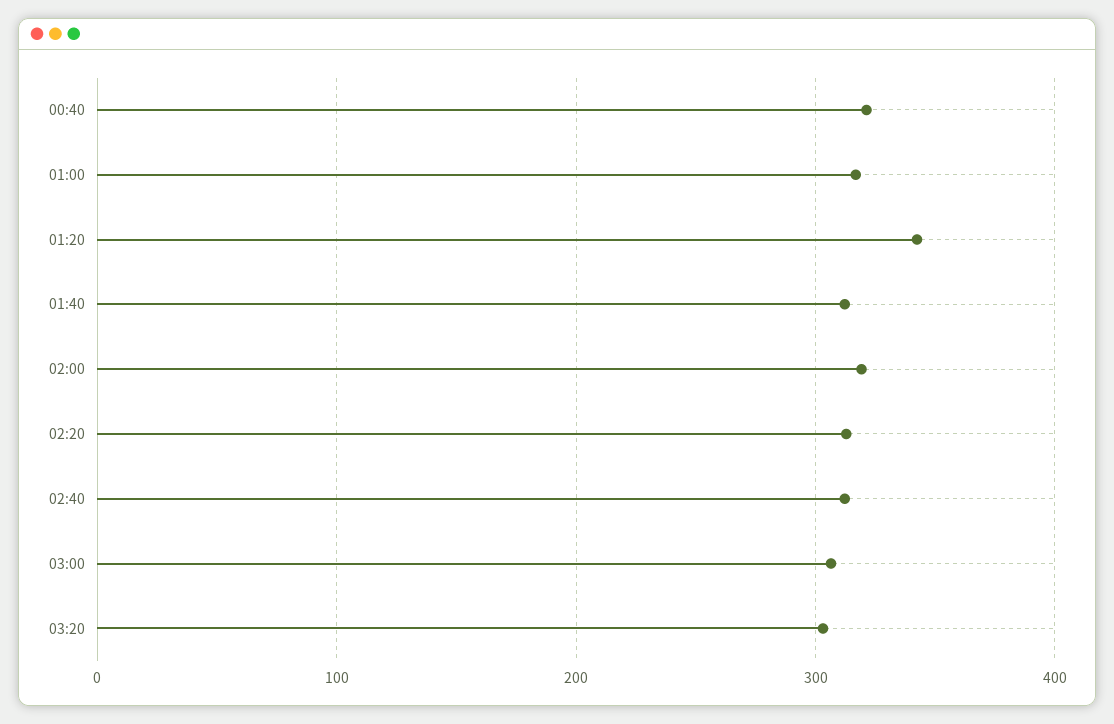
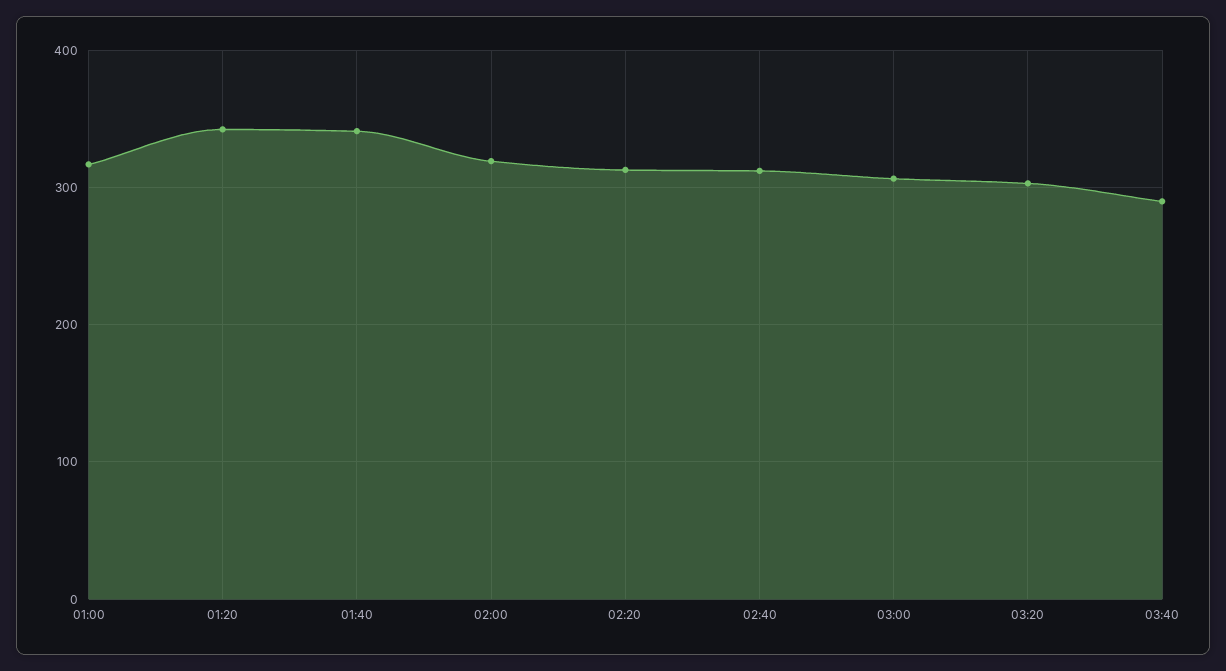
00:40: 320 -> none
01:40: 310 -> 340
03:40: none -> 290

